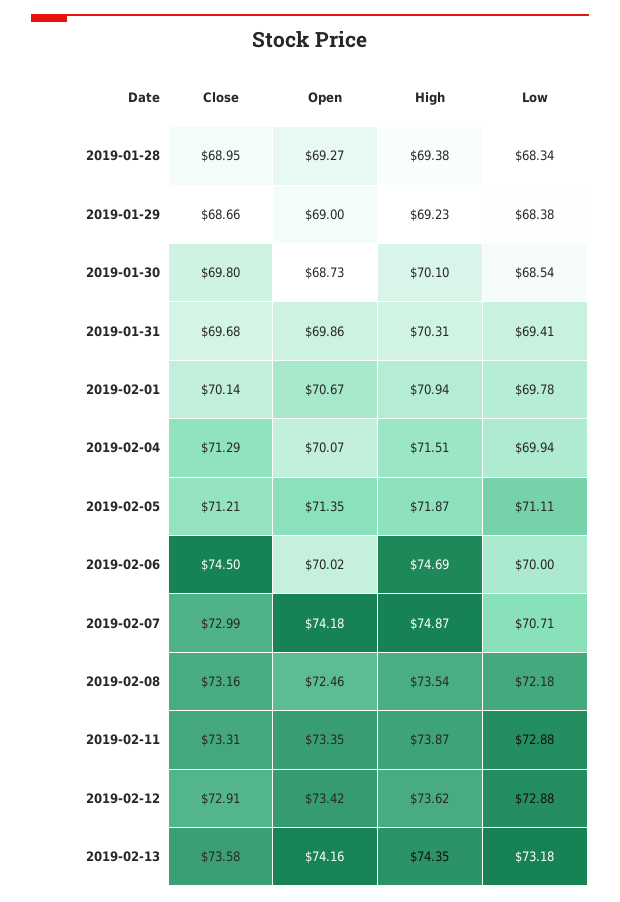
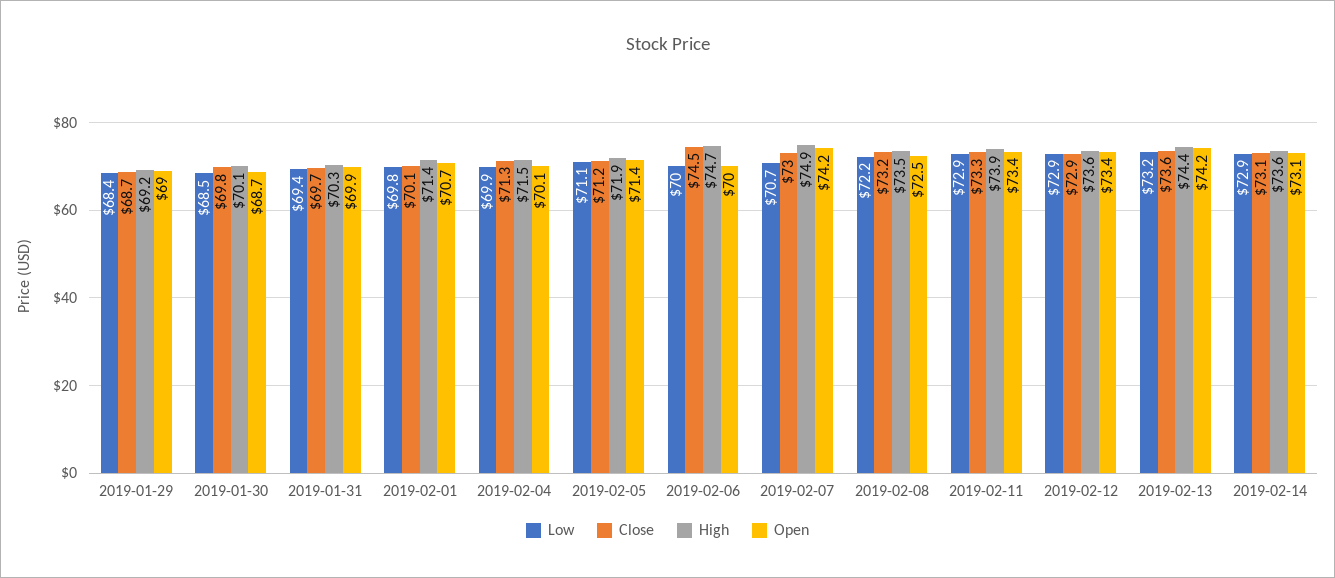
Close, 2019-01-28: 68.95 -> none
Open, 2019-01-28: 69.27 -> none
High, 2019-01-28: 69.38 -> none
Low, 2019-01-28: 68.34 -> none
High, 2019-02-01: 70.94 -> 71.4
Low, 2019-02-14: none -> 72.9
Close, 2019-02-14: none -> 73.1
High, 2019-02-14: none -> 73.6
Open, 2019-02-14: none -> 73.1

